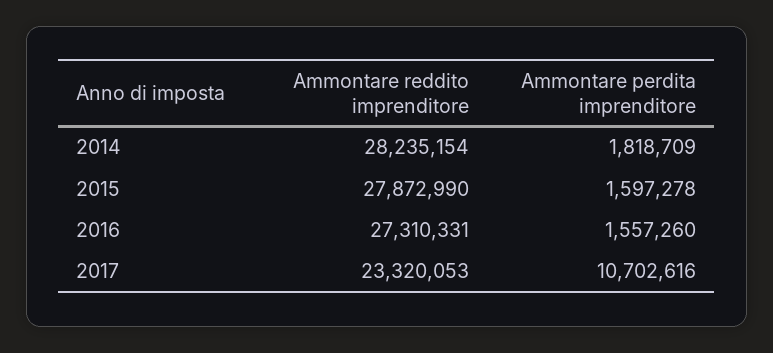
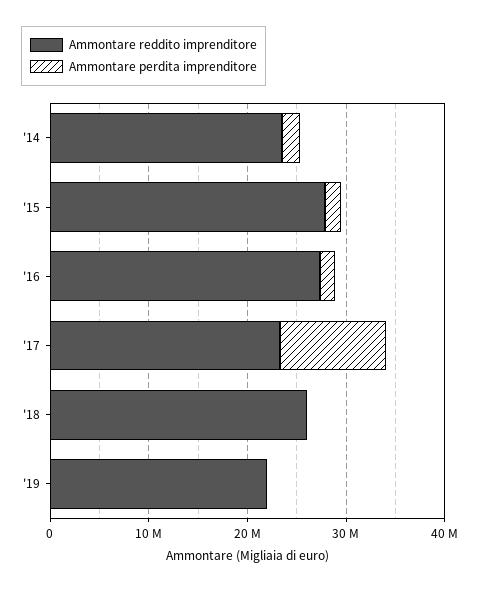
Ammontare reddito imprenditore, 2014: 28235154 -> 24000000
Ammontare reddito imprenditore, '18: none -> 26000000
Ammontare perdita imprenditore, '18: none -> 0
Ammontare reddito imprenditore, '19: none -> 22000000
Ammontare perdita imprenditore, '19: none -> 0

